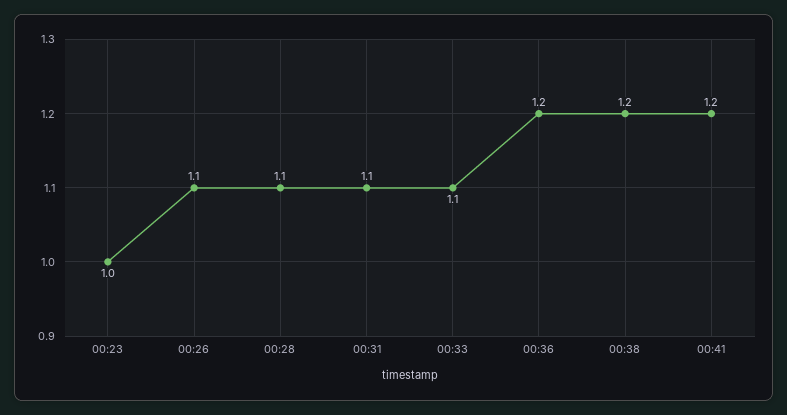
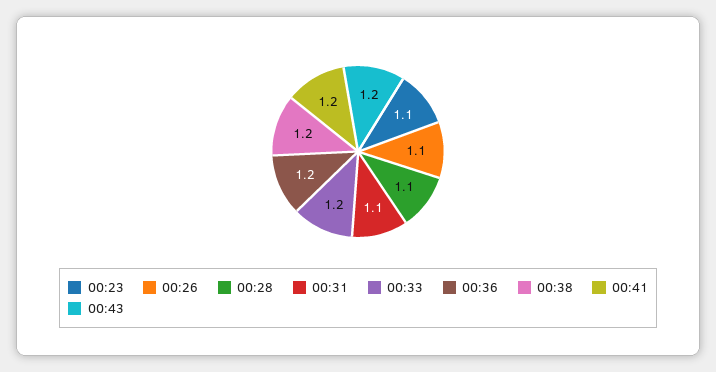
00:23: 1 -> 1.1
00:33: 1.1 -> 1.2
00:43: none -> 1.2

